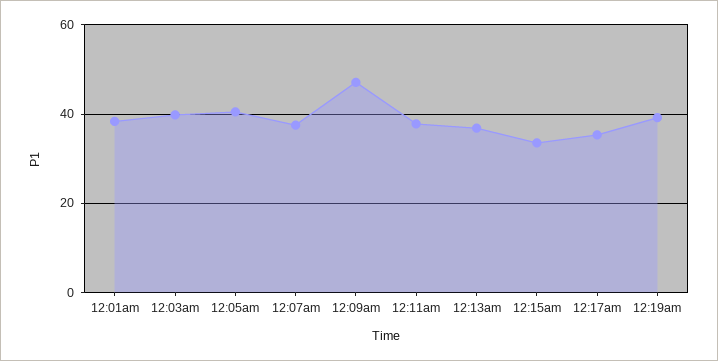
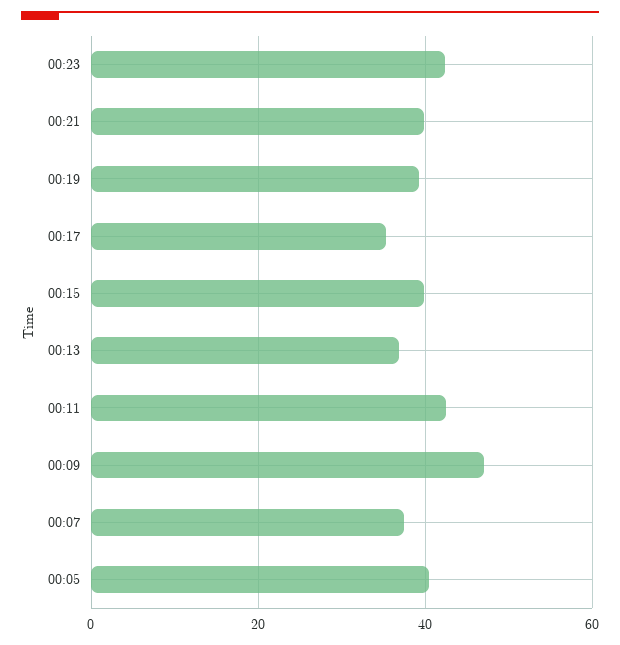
12:01am: 38 -> none
12:03am: 40 -> none
12:11am: 38 -> 42
12:15am: 34 -> 40
00:23: none -> 42
00:21: none -> 40

